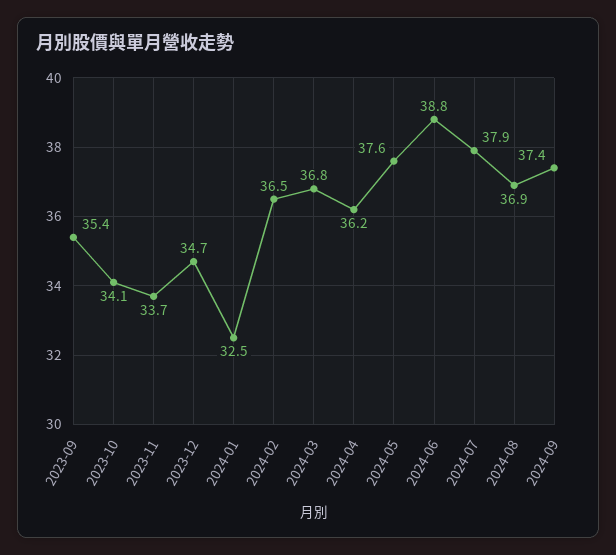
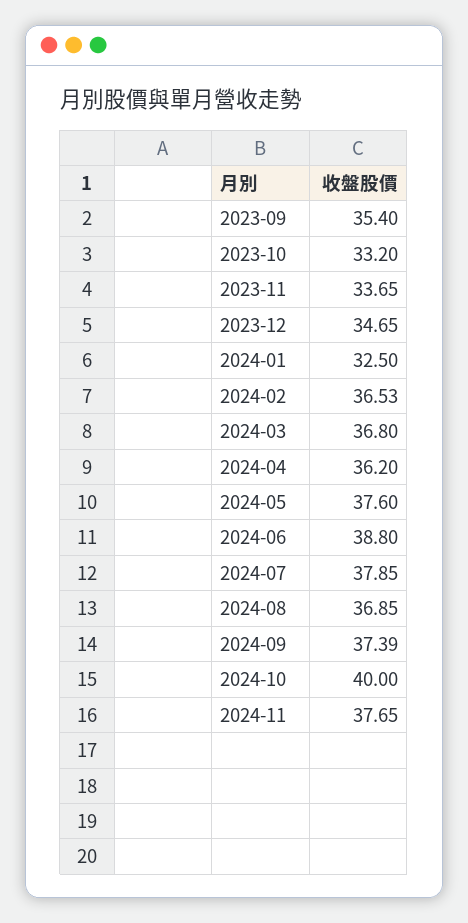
2023-10: 34.1 -> 33.2
2024-10: none -> 40
2024-11: none -> 37.65

